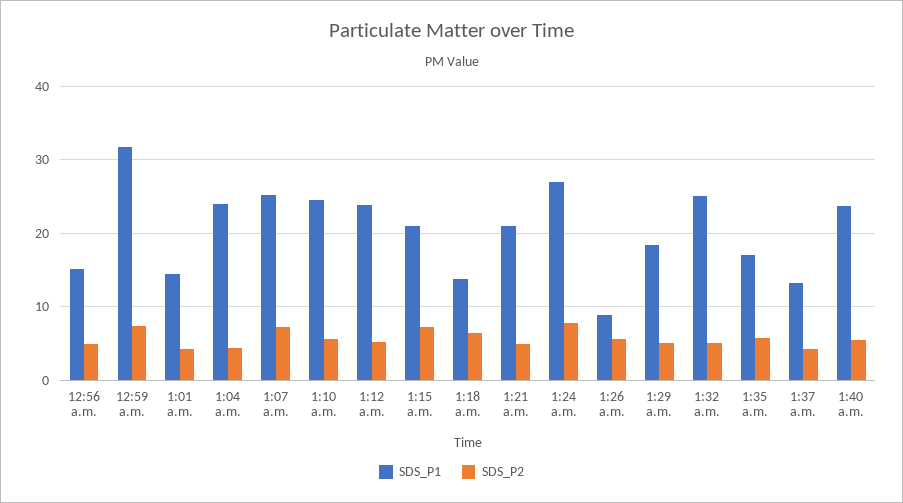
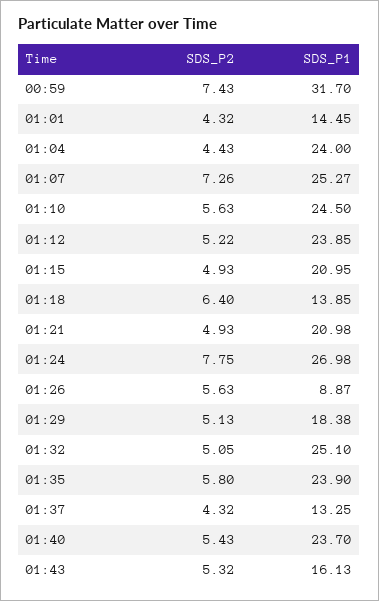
SDS_P1, 12:56 a.m.: 15 -> none
SDS_P2, 12:56 a.m.: 5 -> none
SDS_P2, 1:15 a.m.: 7 -> 4.93
SDS_P1, 1:35 a.m.: 17 -> 23.9
SDS_P2, 01:43: none -> 5.32
SDS_P1, 01:43: none -> 16.13

